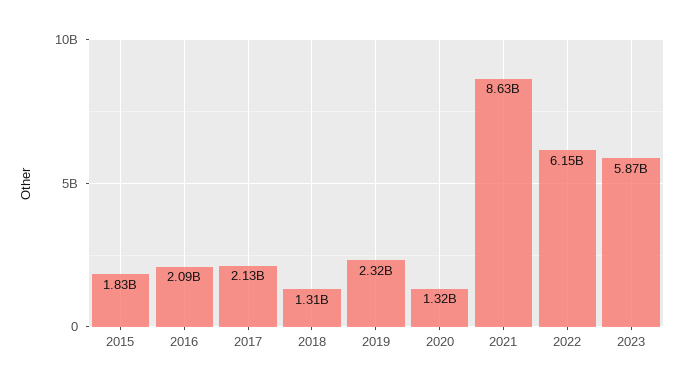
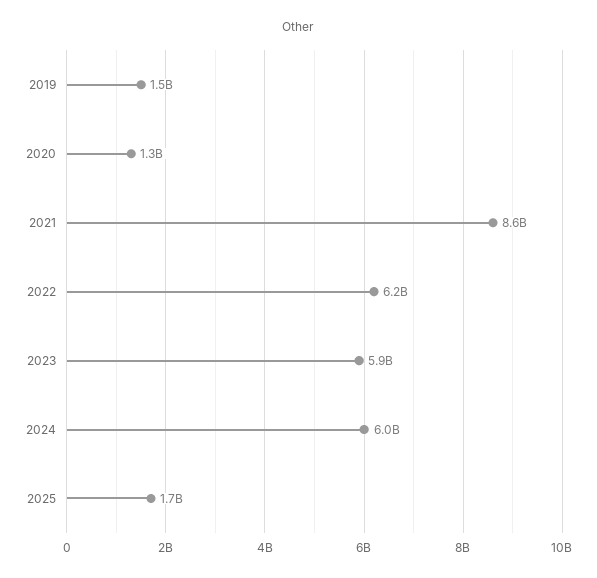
2015: 1830000000 -> none
2016: 2090000000 -> none
2017: 2130000000 -> none
2018: 1310000000 -> none
2019: 2320000000 -> 1500000000
2024: none -> 6000000000
2025: none -> 1700000000

